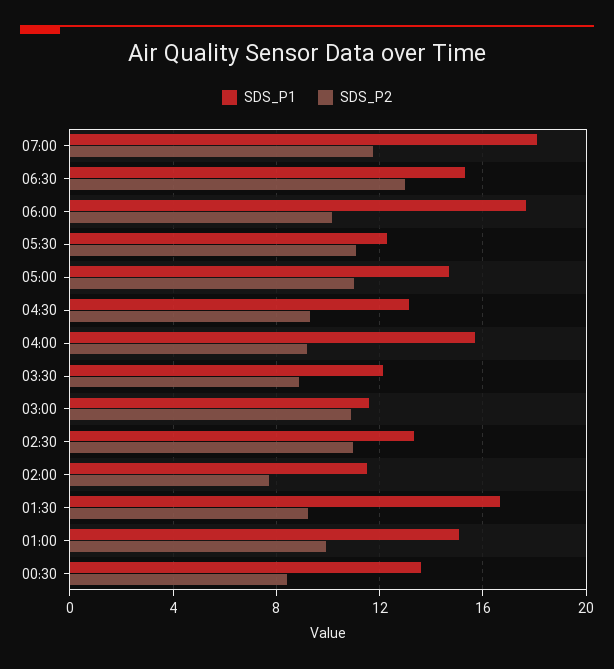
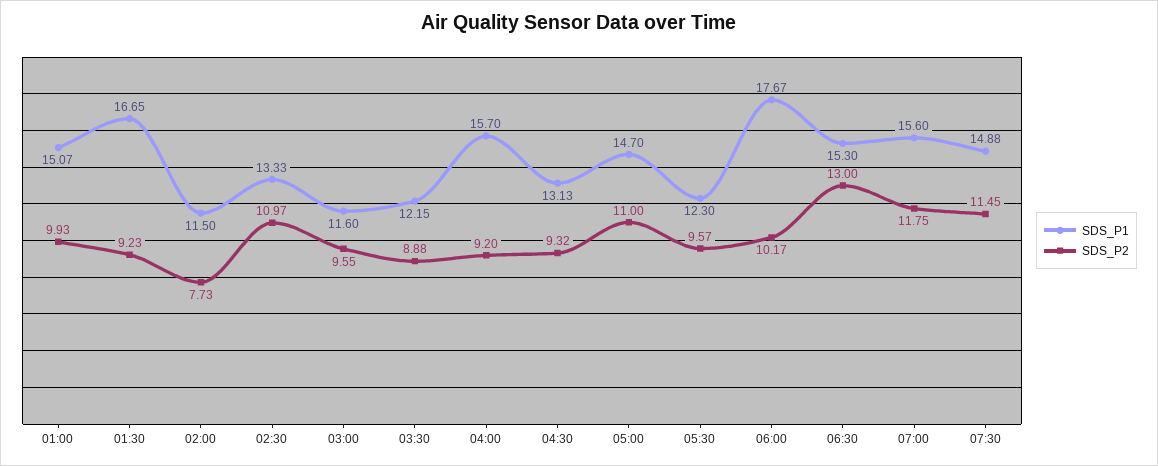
SDS_P1, 07:00: 18 -> 15.6
SDS_P2, 05:30: 11 -> 9.57
SDS_P2, 03:00: 11 -> 9.55
SDS_P1, 00:30: 13.5 -> none
SDS_P2, 00:30: 8.5 -> none
SDS_P1, 07:30: none -> 14.88
SDS_P2, 07:30: none -> 11.45

